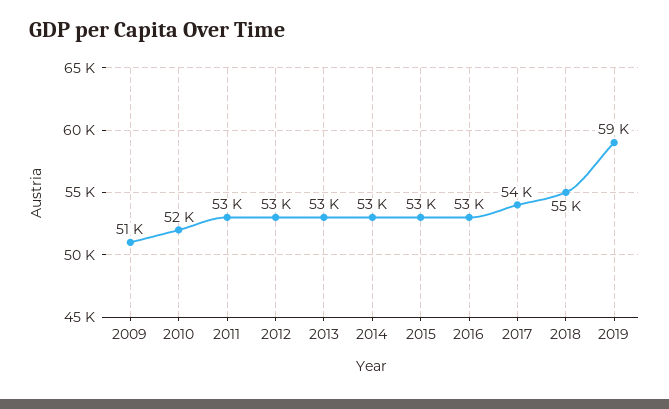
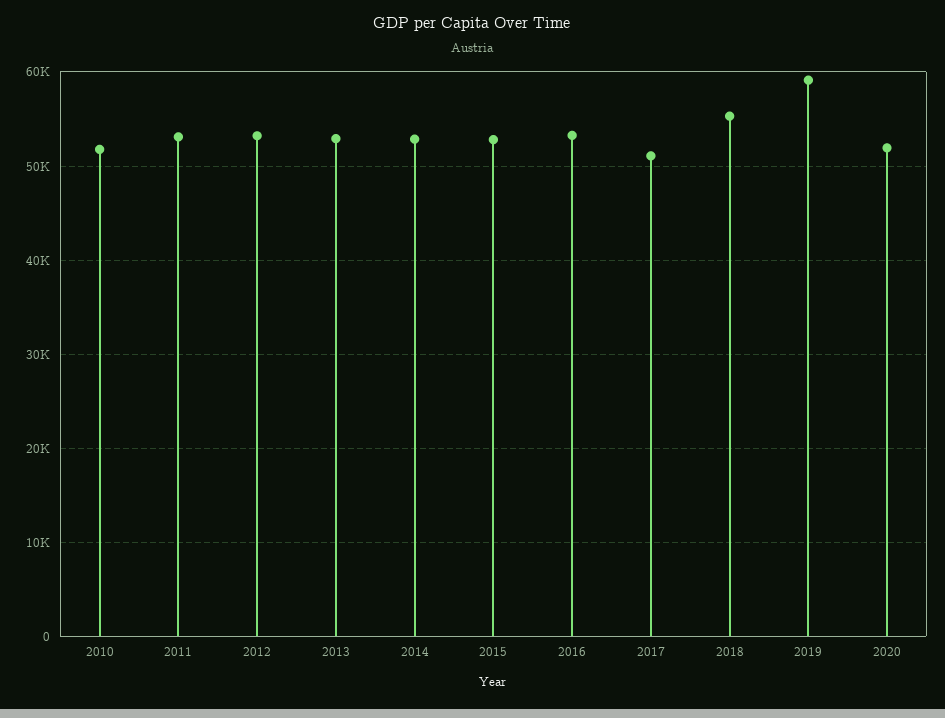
2009: 51000 -> none
2017: 54000 -> 51000
2020: none -> 52000

